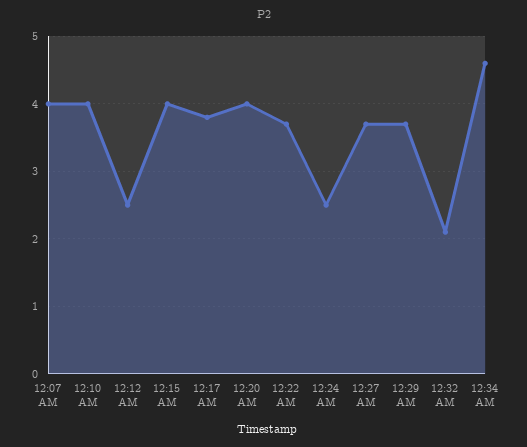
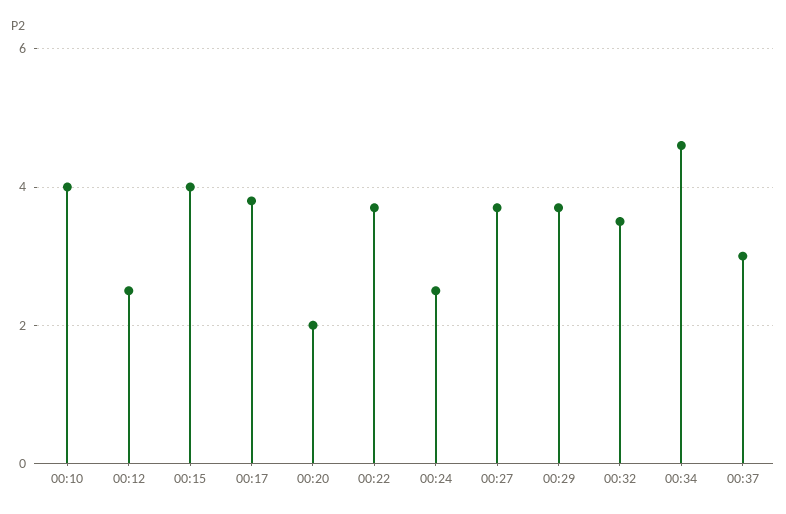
12:07 AM: 4 -> none
12:20 AM: 4 -> 2
12:32 AM: 2.1 -> 3.5
00:37: none -> 3

